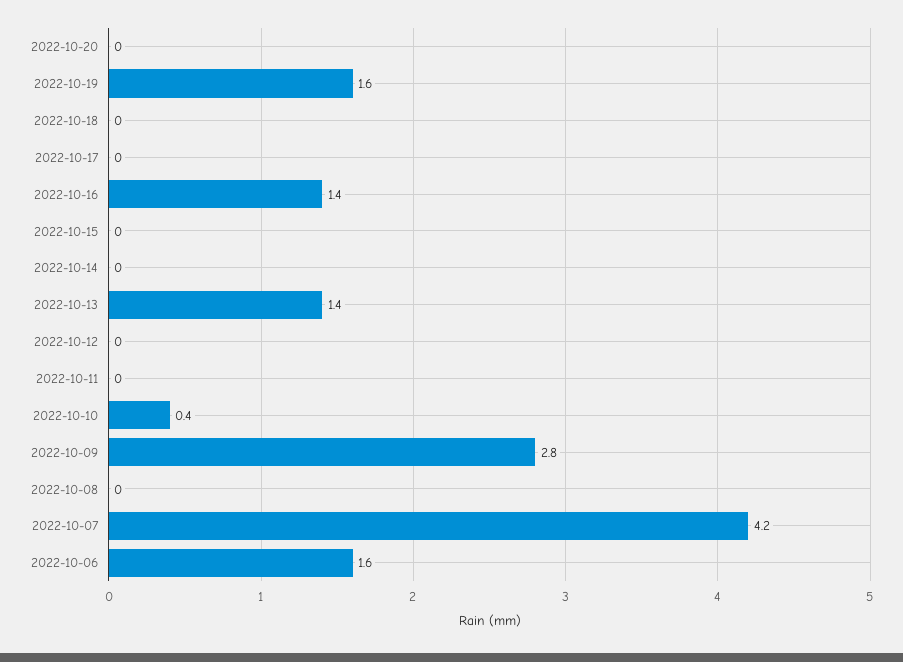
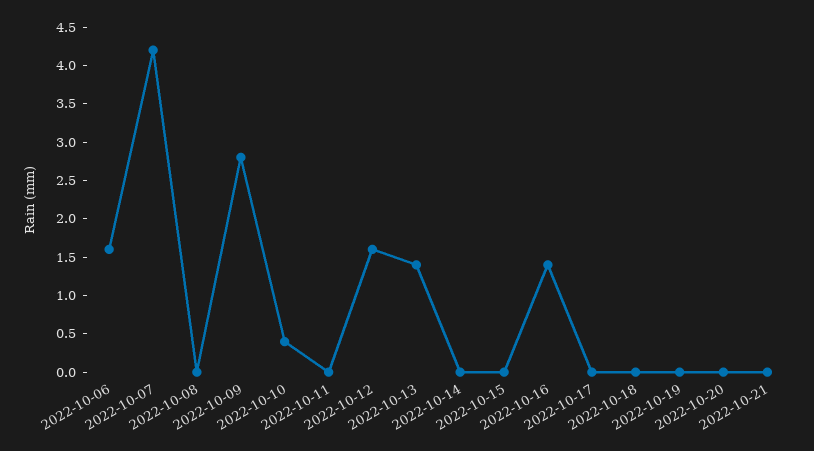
2022-10-19: 1.6 -> 0
2022-10-12: 0 -> 1.5
2022-10-21: none -> 0

